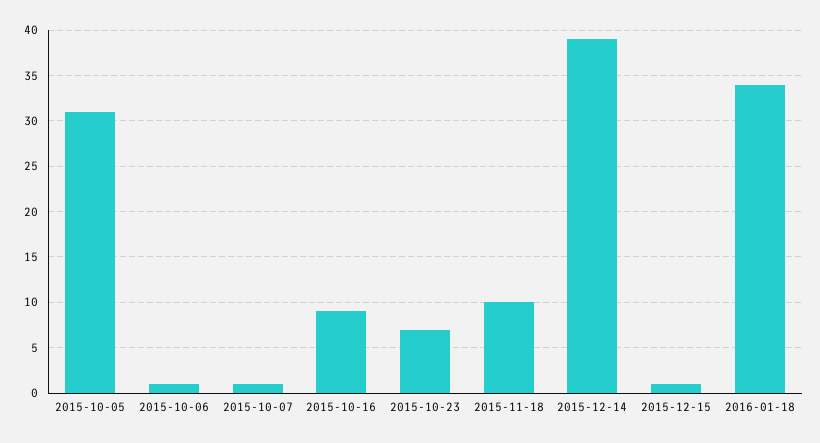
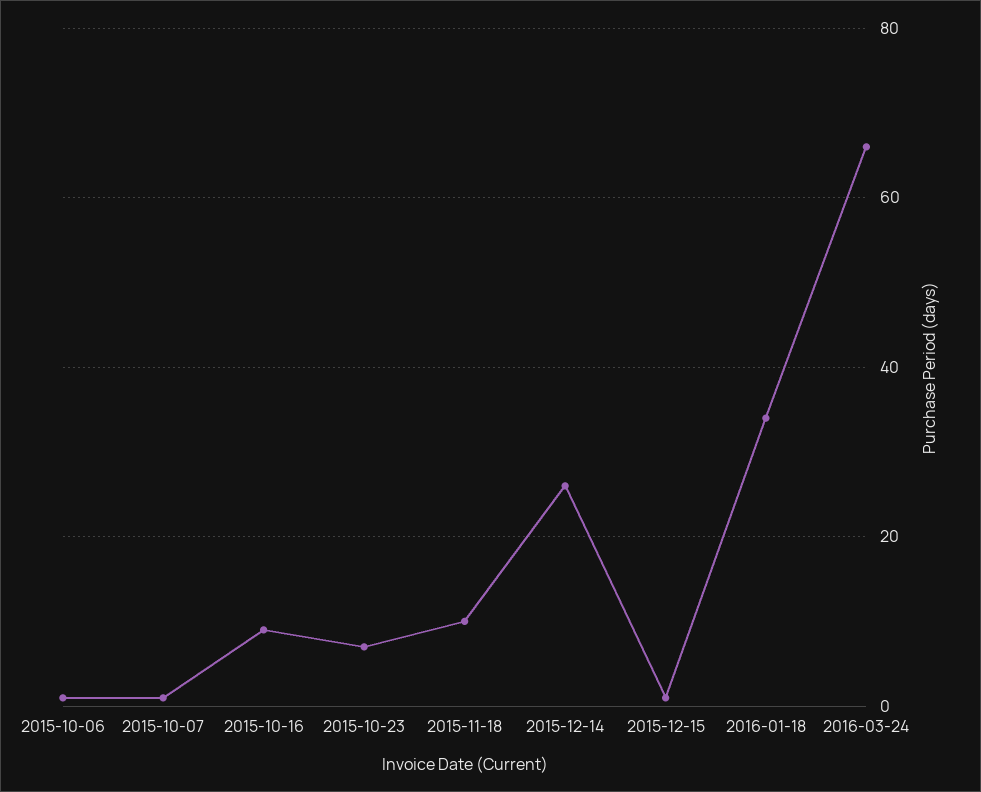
2015-10-05: 31 -> none
2015-12-14: 39 -> 25
2016-03-24: none -> 65

